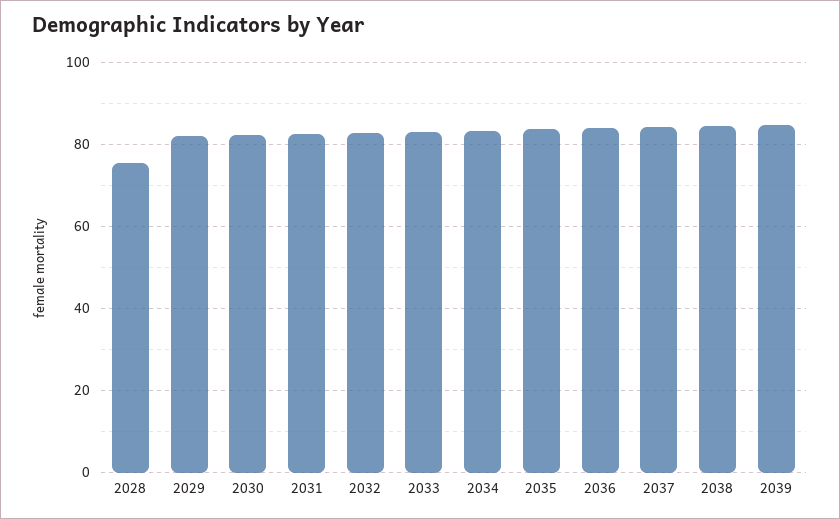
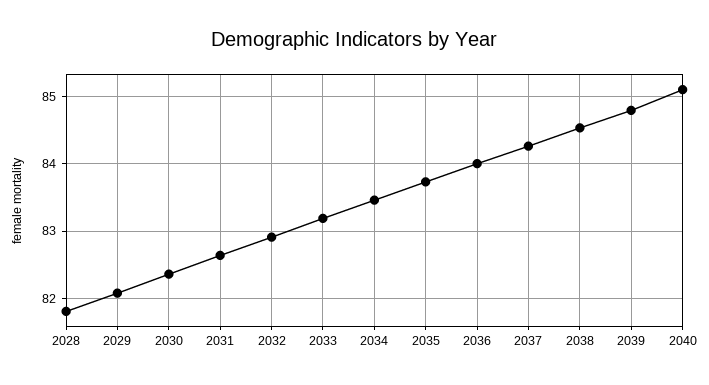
2028: 76 -> 81.8
2040: none -> 85.1

